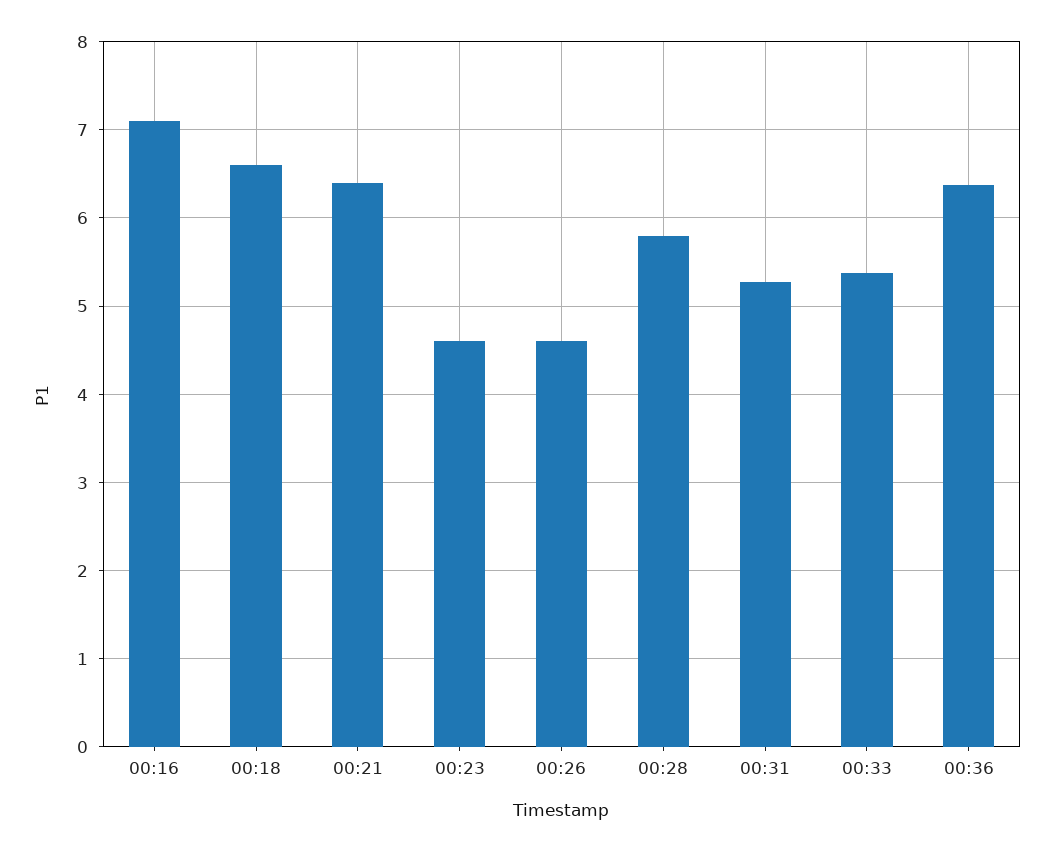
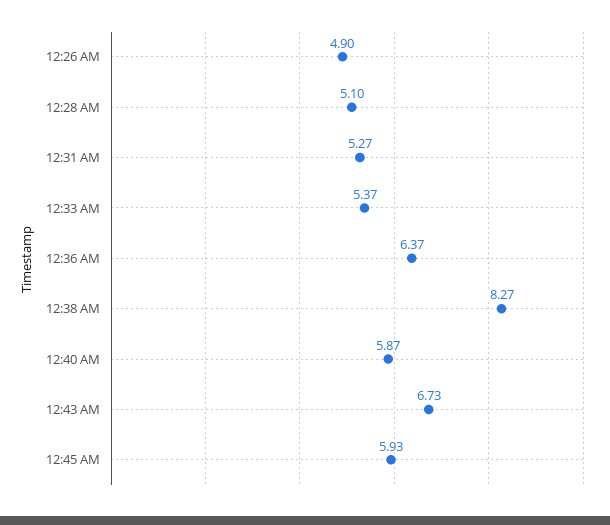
00:16: 7.1 -> none
00:18: 6.6 -> none
00:21: 6.4 -> none
00:23: 4.6 -> none
00:26: 4.6 -> 4.9
00:28: 5.8 -> 5.1
12:38 AM: none -> 8.27
12:40 AM: none -> 5.87
12:43 AM: none -> 6.73
12:45 AM: none -> 5.93

